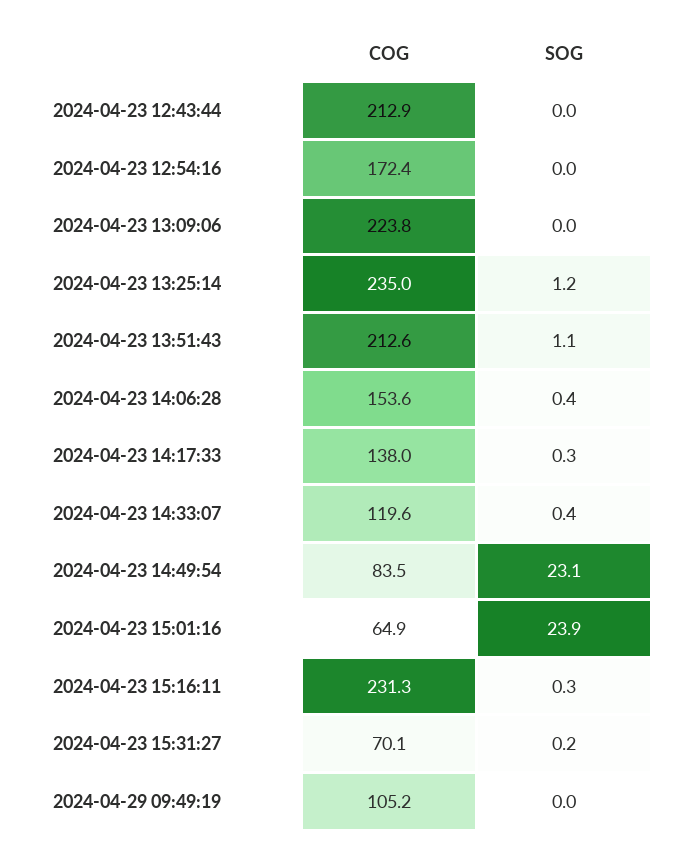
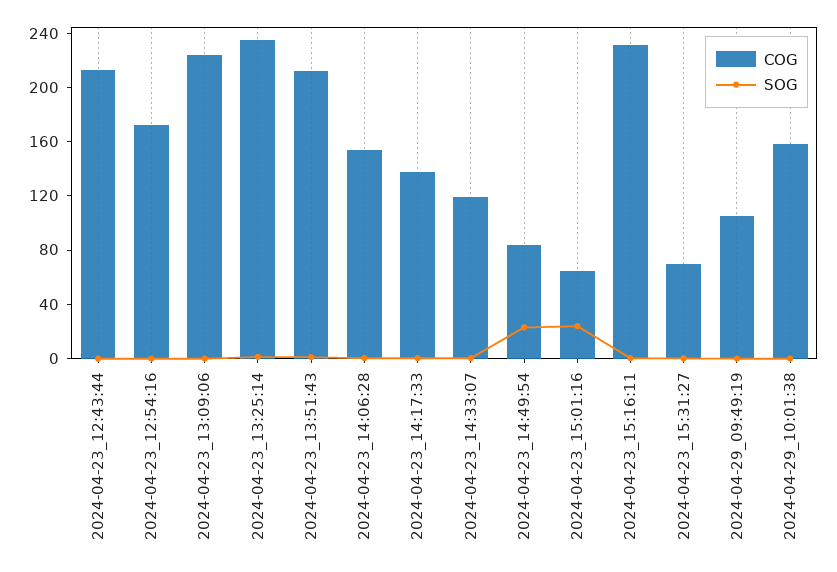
COG, 2024-04-29_10:01:38: none -> 160
SOG, 2024-04-29_10:01:38: none -> 0

